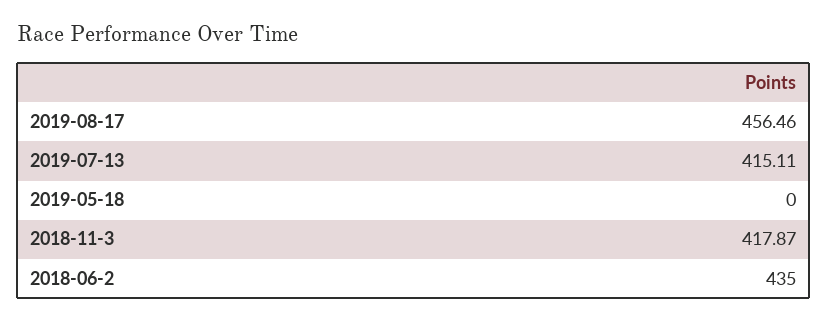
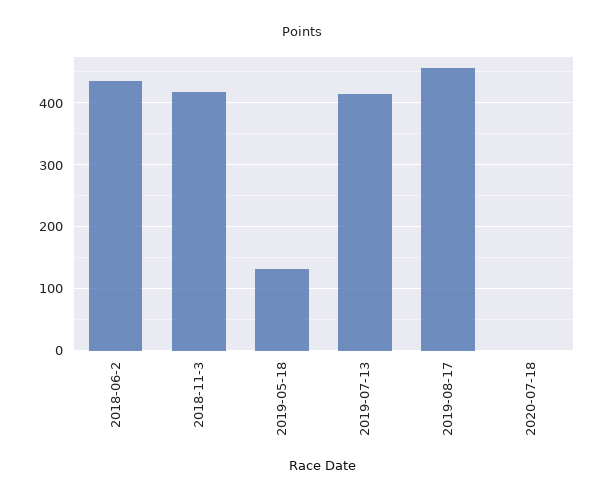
2019-05-18: 0 -> 130
2020-07-18: none -> 0

